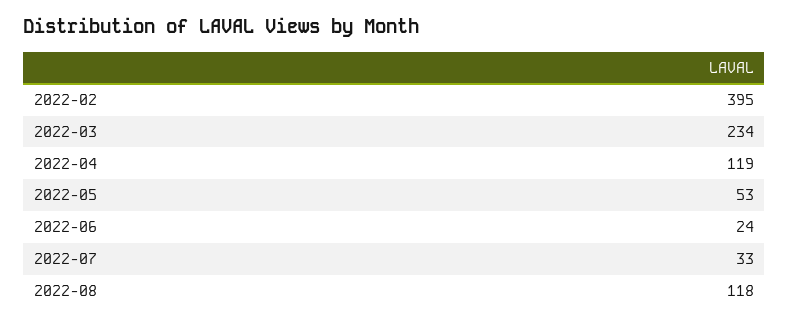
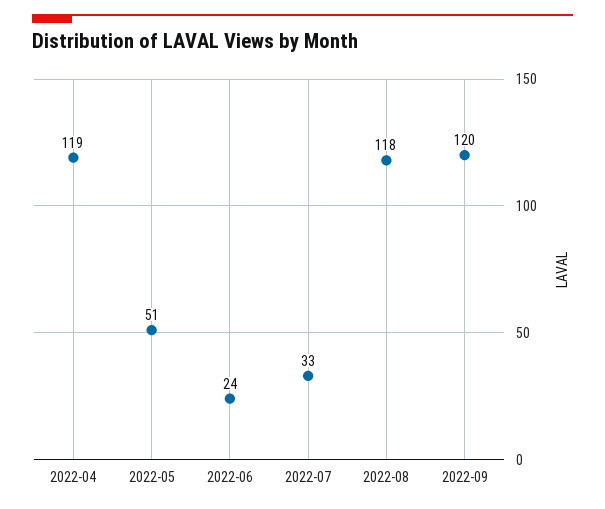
2022-02: 395 -> none
2022-03: 234 -> none
2022-05: 53 -> 51
2022-09: none -> 120

